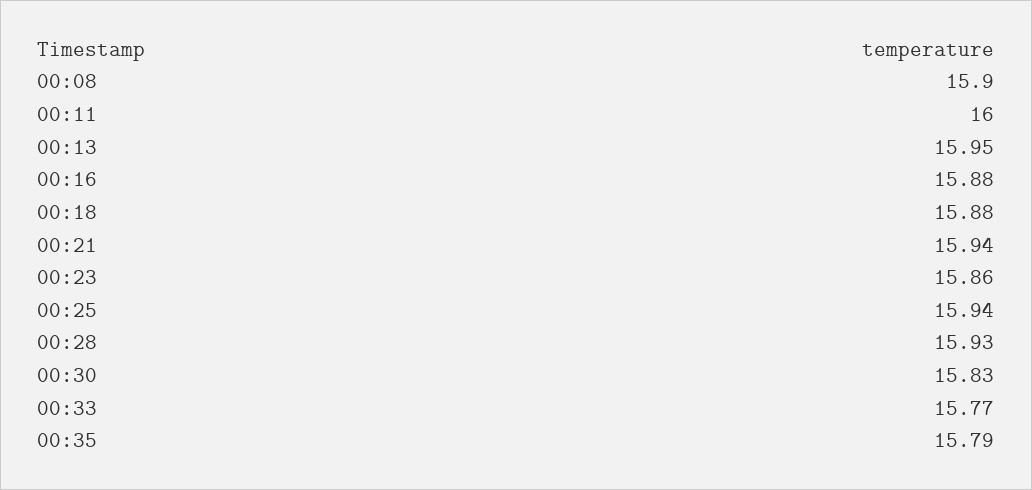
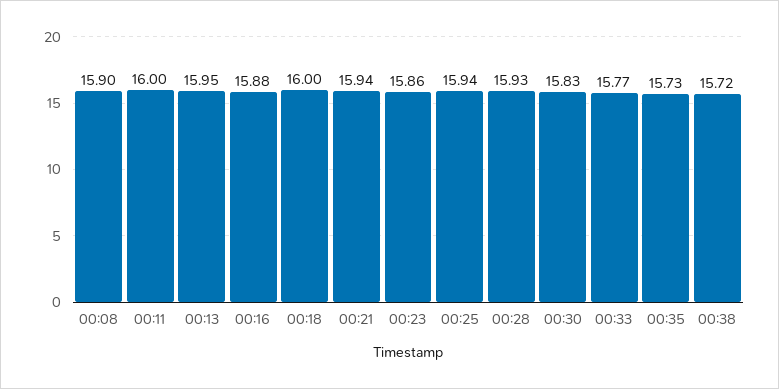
00:18: 15.88 -> 16
00:35: 15.79 -> 15.73
00:38: none -> 15.72

